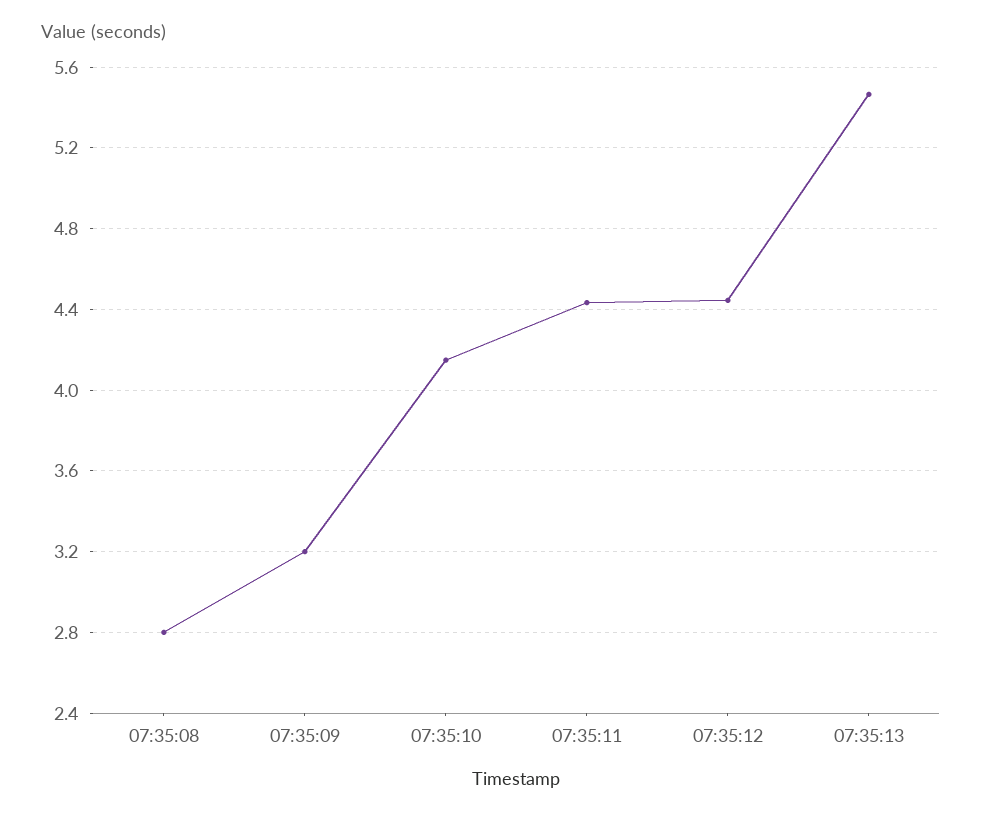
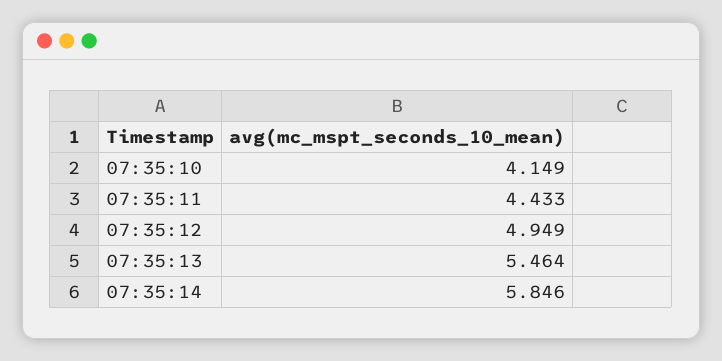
07:35:08: 2.8 -> none
07:35:09: 3.2 -> none
07:35:12: 4.45 -> 4.949
07:35:14: none -> 5.846

